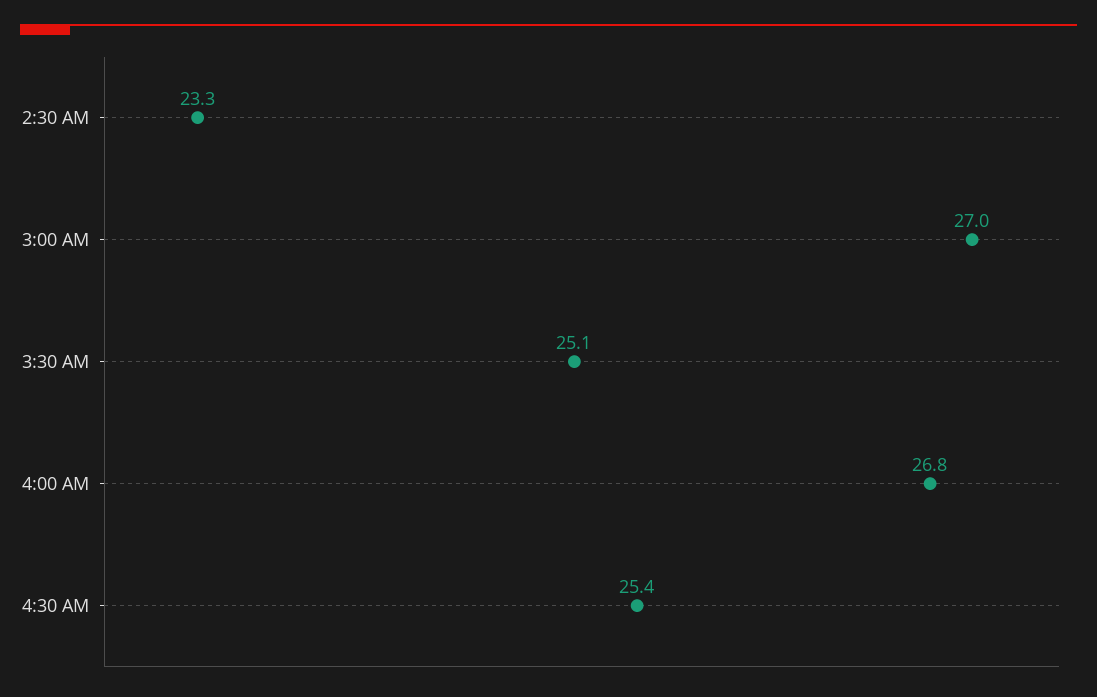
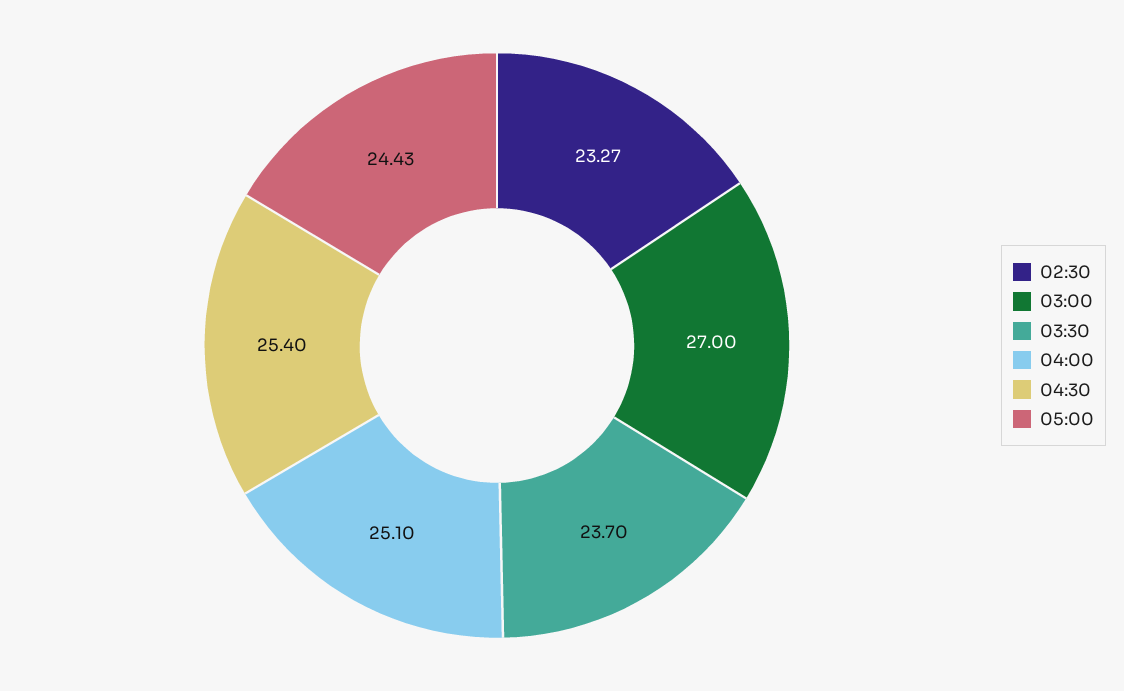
3:30 AM: 25.1 -> 23.7
4:00 AM: 26.8 -> 25.1
05:00: none -> 24.43

